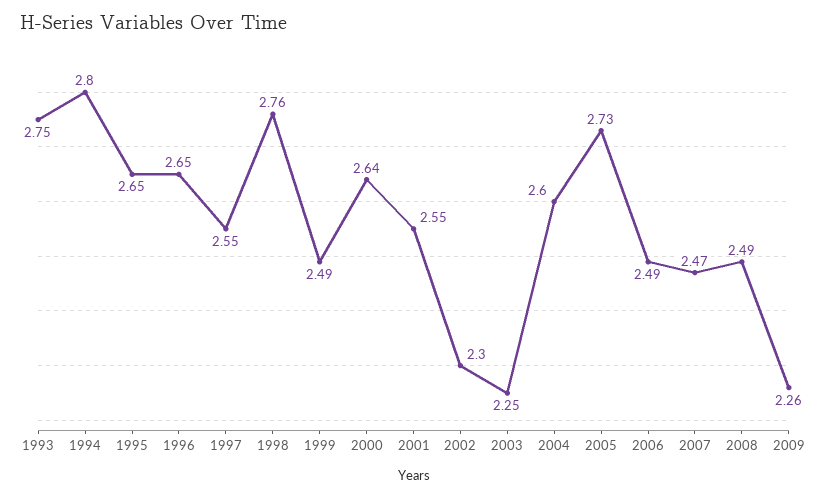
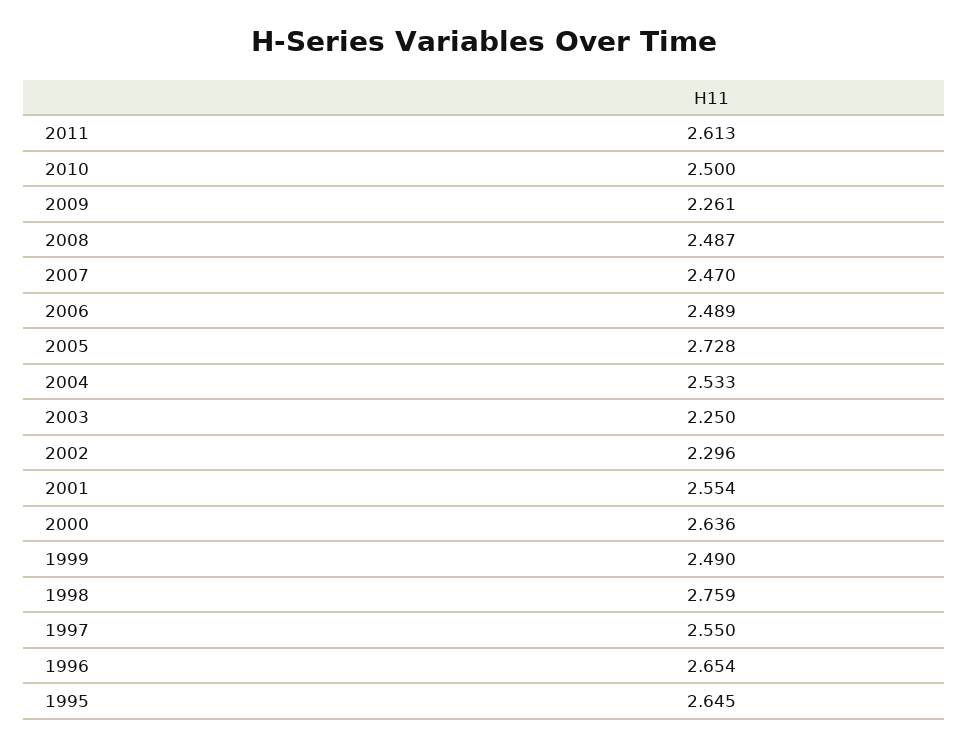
1993: 2.75 -> none
1994: 2.8 -> none
2004: 2.6 -> 2.533
2011: none -> 2.613
2010: none -> 2.5

